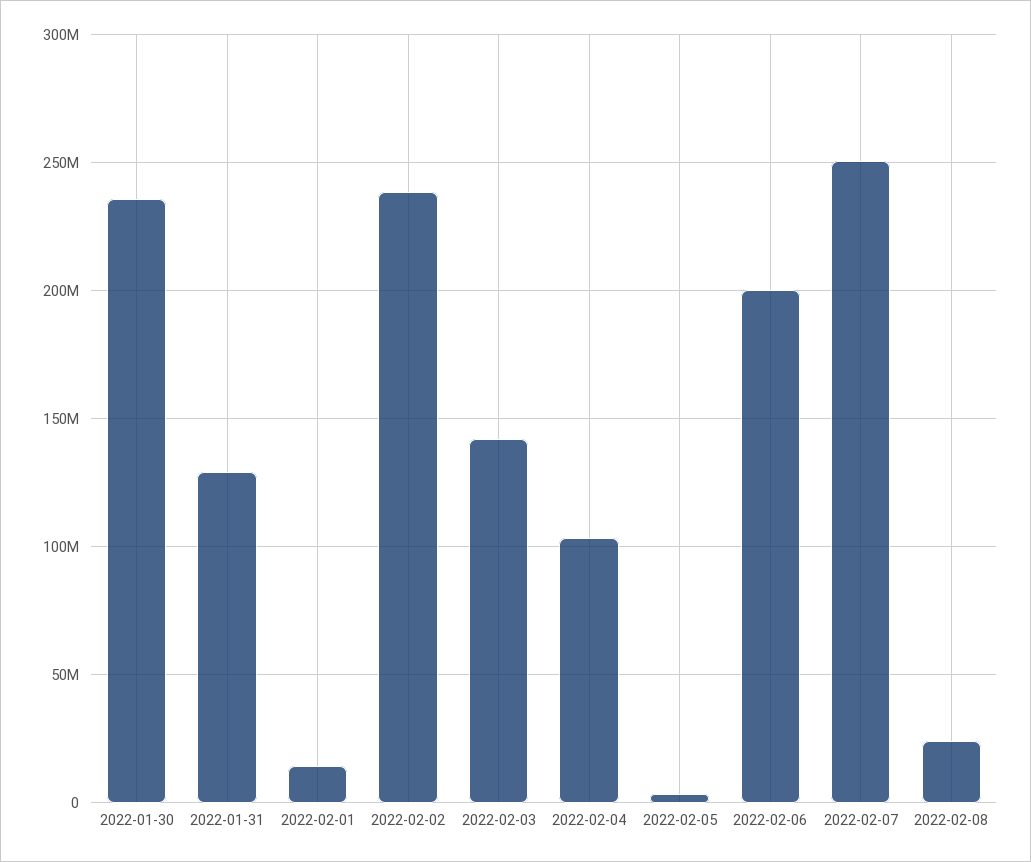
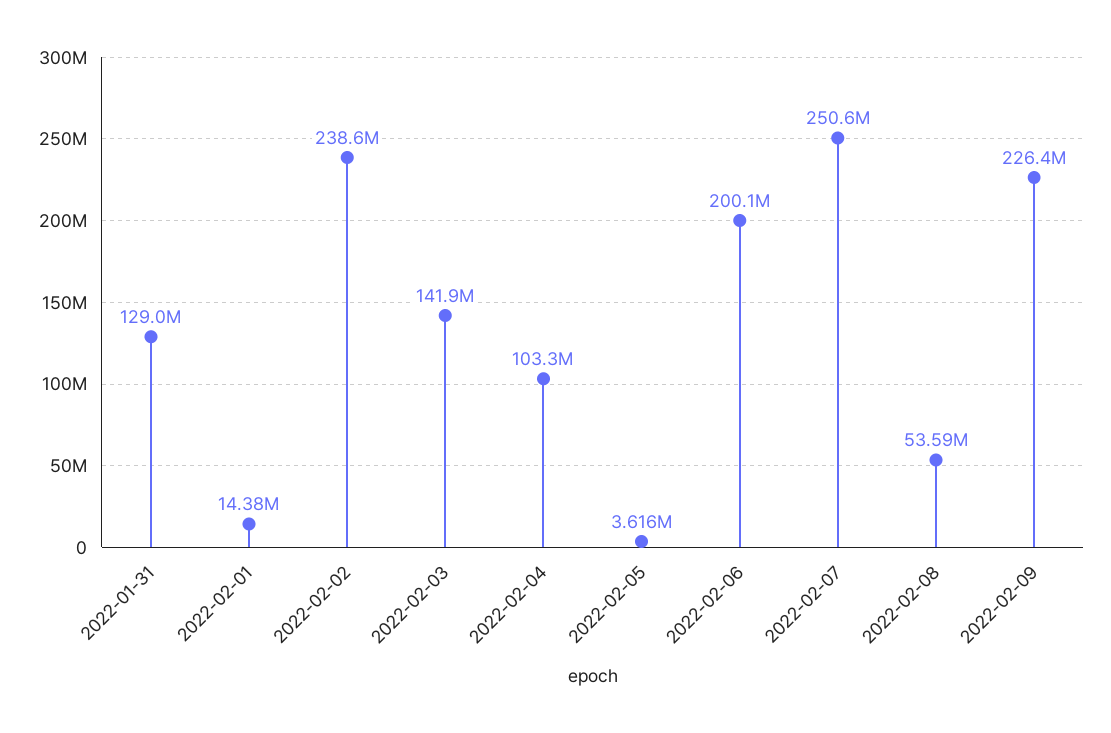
2022-01-30: 235000000 -> none
2022-02-08: 25000000 -> 53590000
2022-02-09: none -> 226400000

